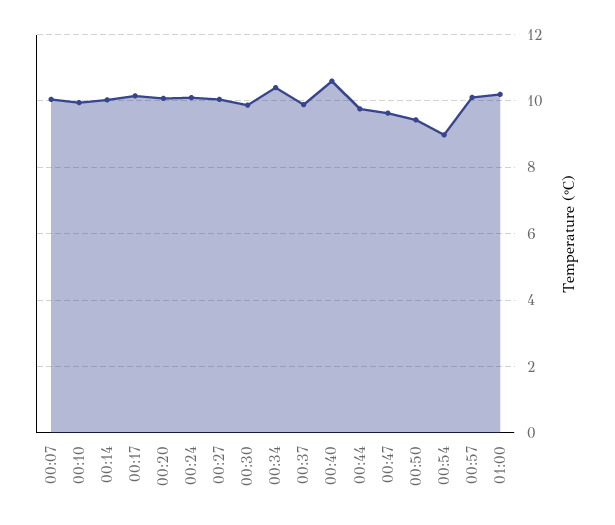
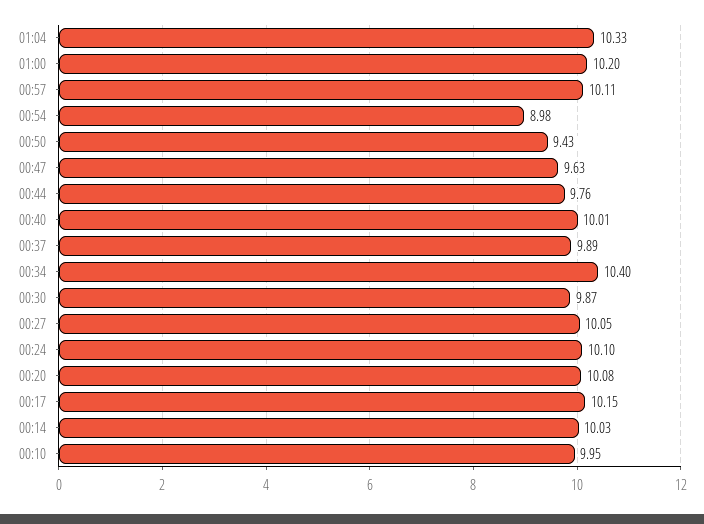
00:07: 10 -> none
00:40: 10.6 -> 10.01
01:04: none -> 10.33

